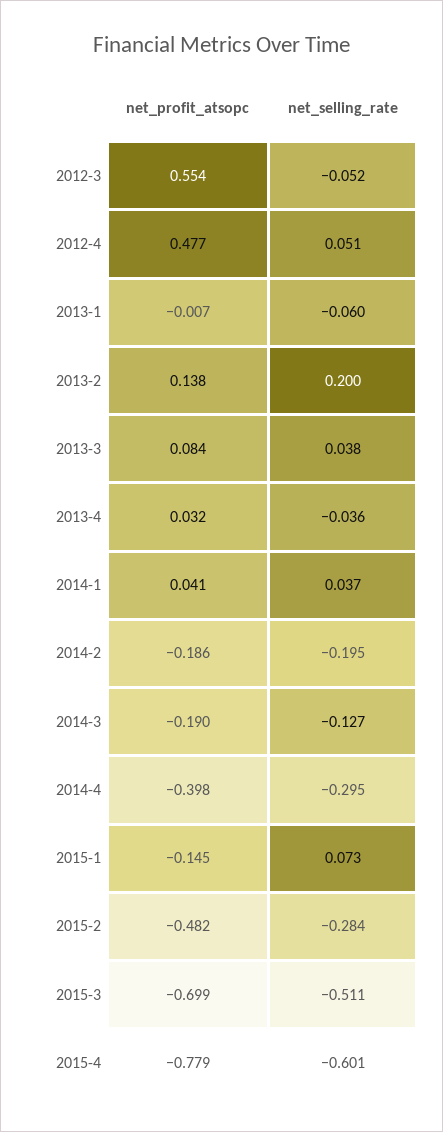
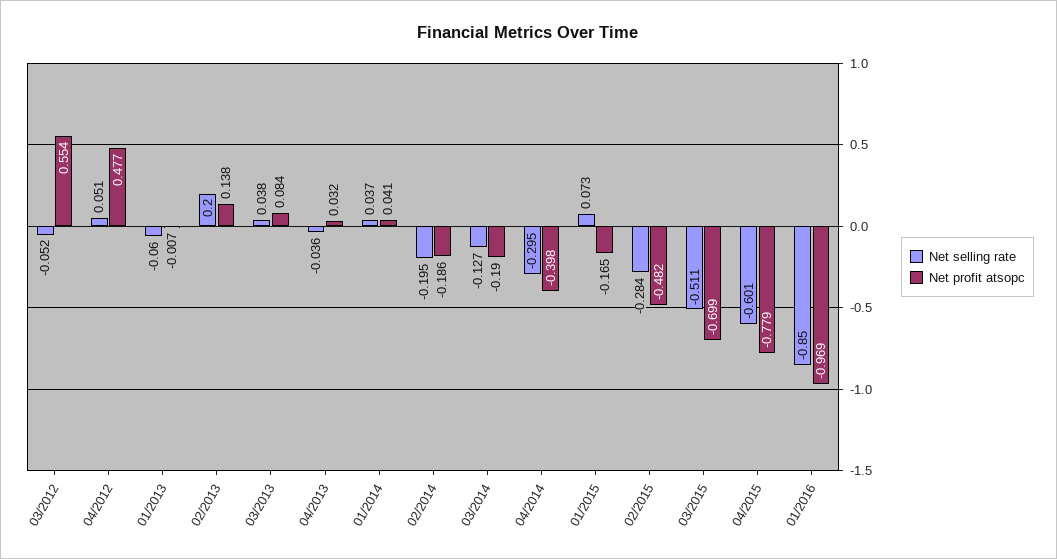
net_profit_atsopc, 2015-1: -0.145 -> -0.165
net_selling_rate, 01/2016: none -> -0.85
net_profit_atsopc, 01/2016: none -> -0.969

